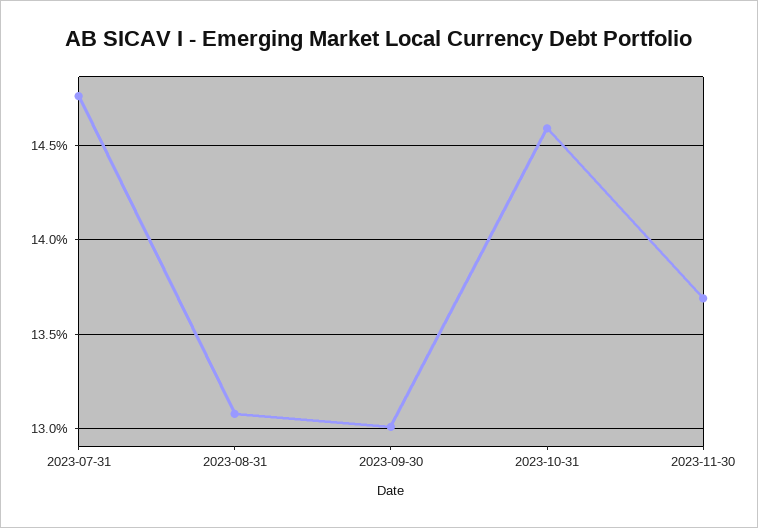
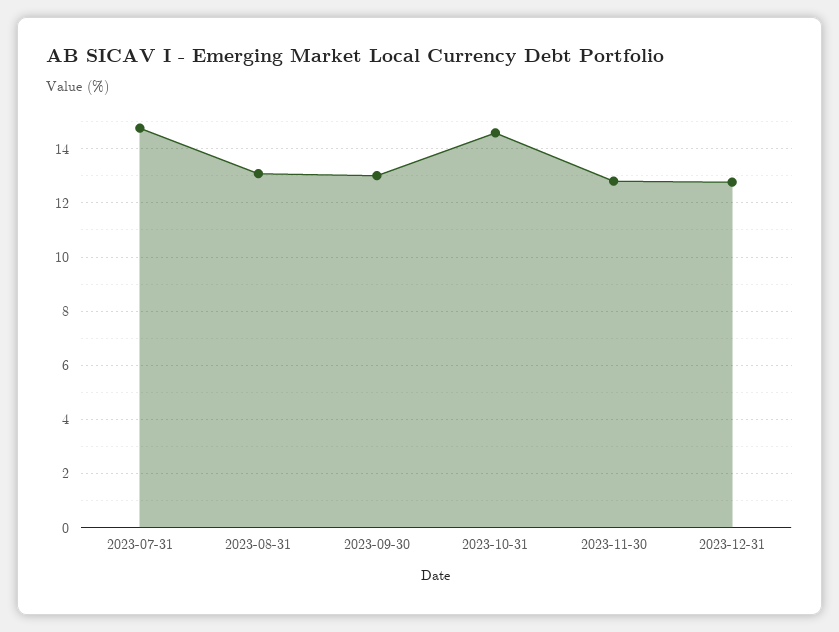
2023-11-30: 13.7 -> 12.75
2023-12-31: none -> 12.75

